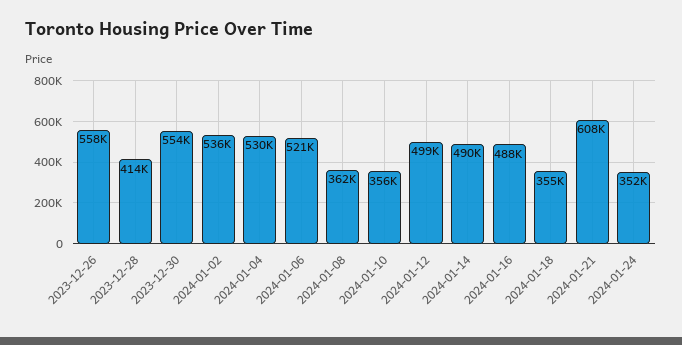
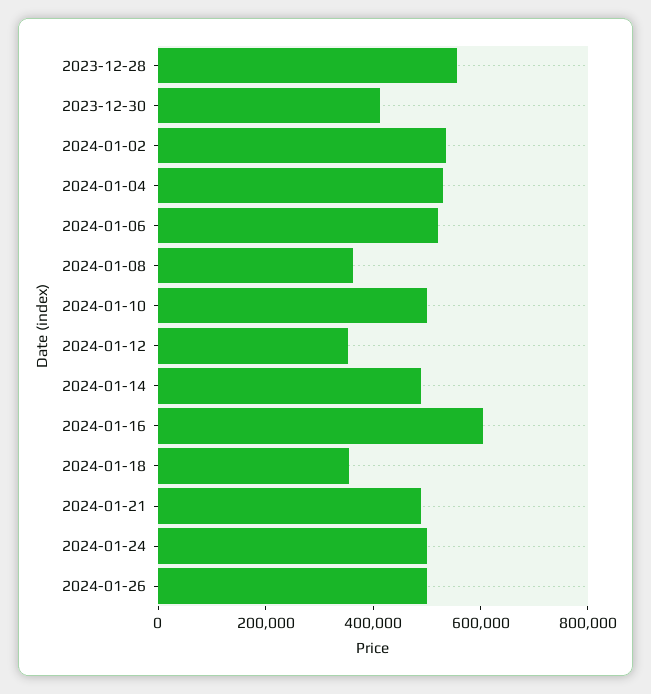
2023-12-26: 558000 -> none
2023-12-28: 414000 -> 550000
2023-12-30: 554000 -> 400000
2024-01-10: 356000 -> 500000
2024-01-12: 499000 -> 350000
2024-01-16: 488000 -> 600000
2024-01-21: 608000 -> 500000
2024-01-24: 352000 -> 500000
2024-01-26: none -> 500000

